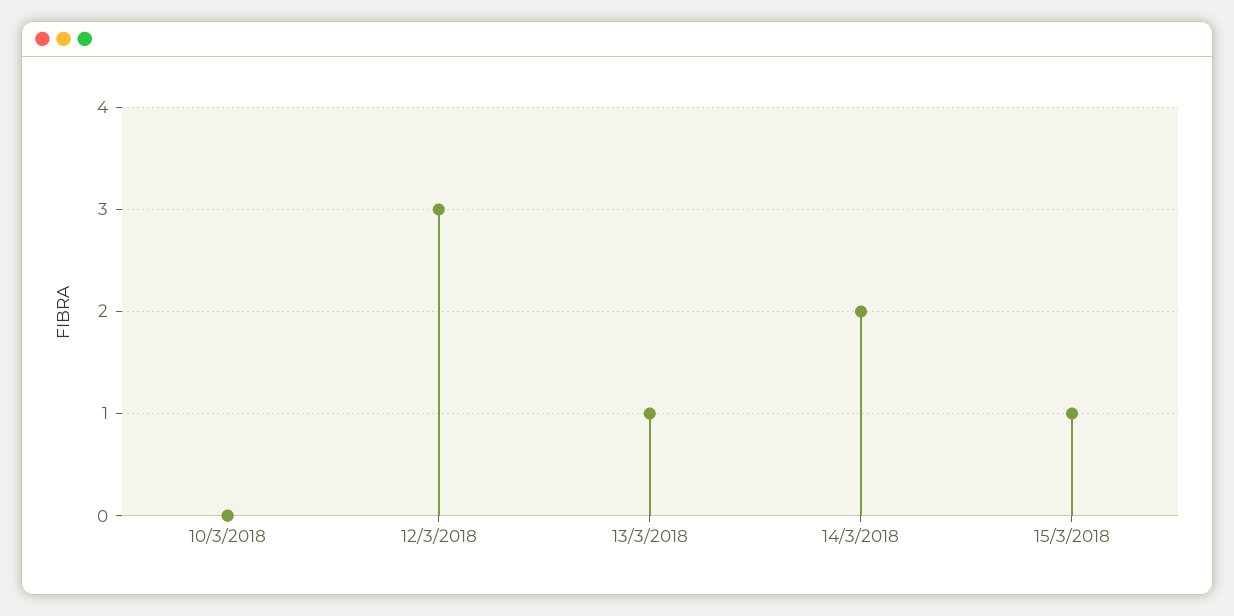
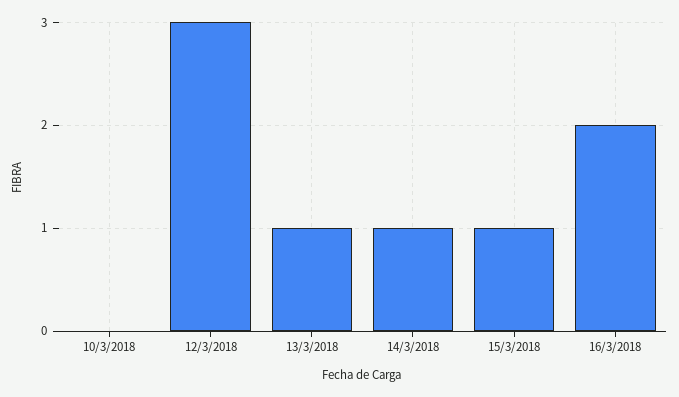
14/3/2018: 2 -> 1
16/3/2018: none -> 2

